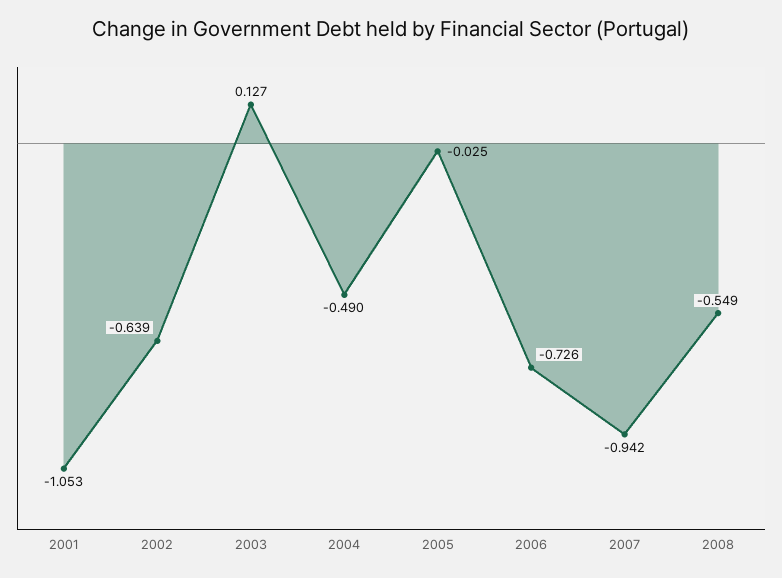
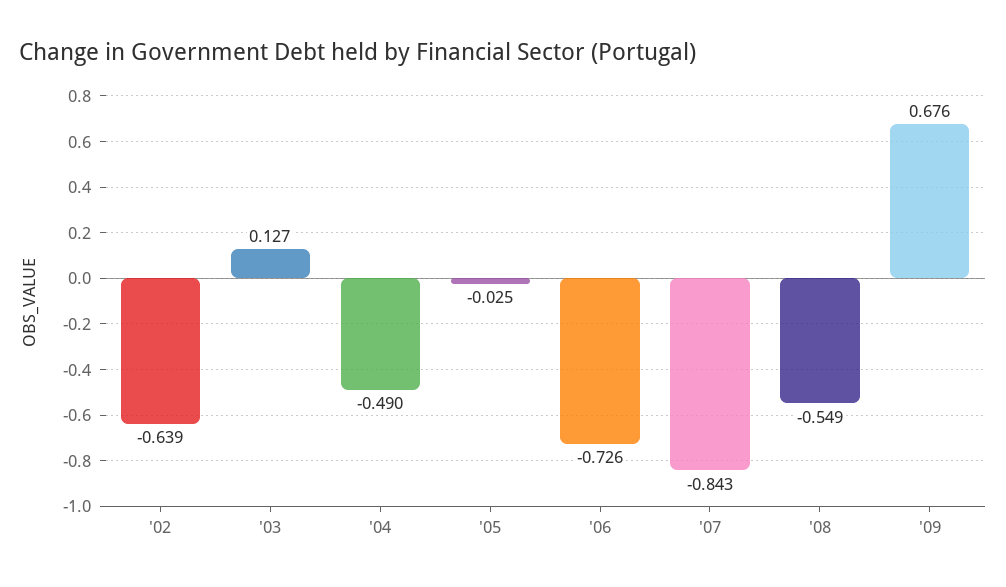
2001: -1.053 -> none
2007: -0.942 -> -0.843
'09: none -> 0.676

